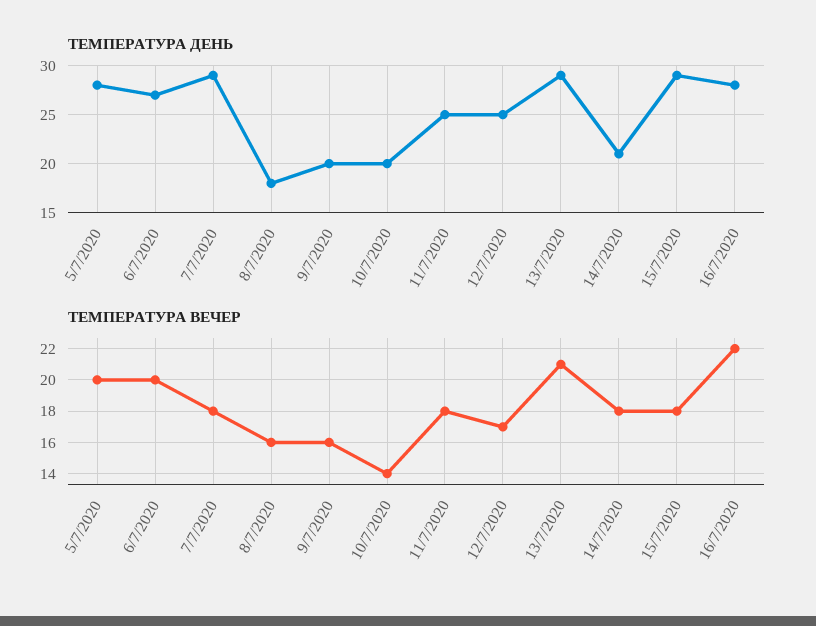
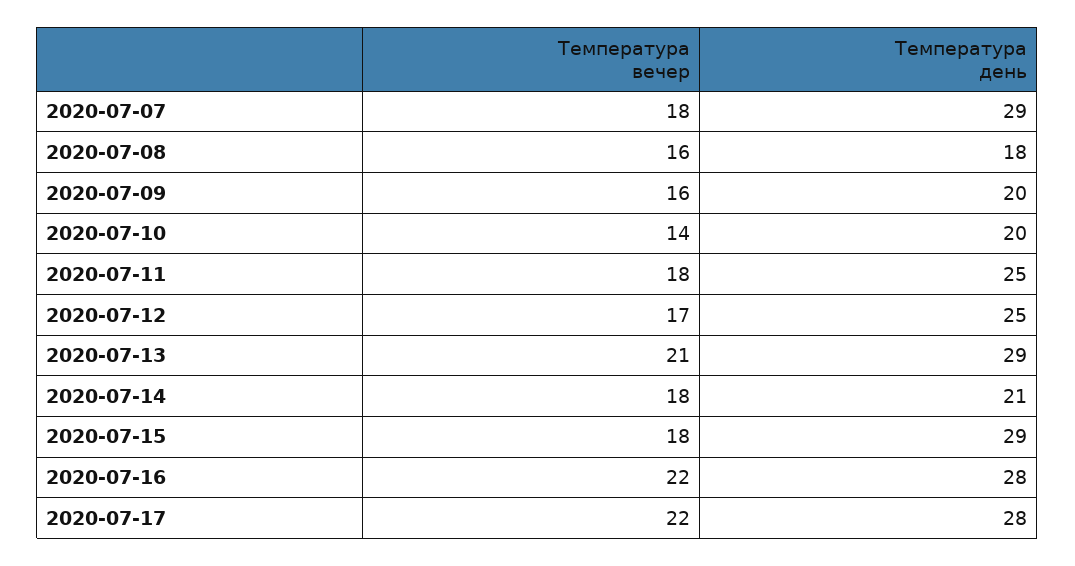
ТЕМПЕРАТУРА ДЕНЬ, 5/7/2020: 28 -> none
ТЕМПЕРАТУРА ДЕНЬ, 6/7/2020: 27 -> none
ТЕМПЕРАТУРА ВЕЧЕР, 5/7/2020: 20 -> none
ТЕМПЕРАТУРА ВЕЧЕР, 6/7/2020: 20 -> none
ТЕМПЕРАТУРА ВЕЧЕР, 2020-07-17: none -> 22
ТЕМПЕРАТУРА ДЕНЬ, 2020-07-17: none -> 28

